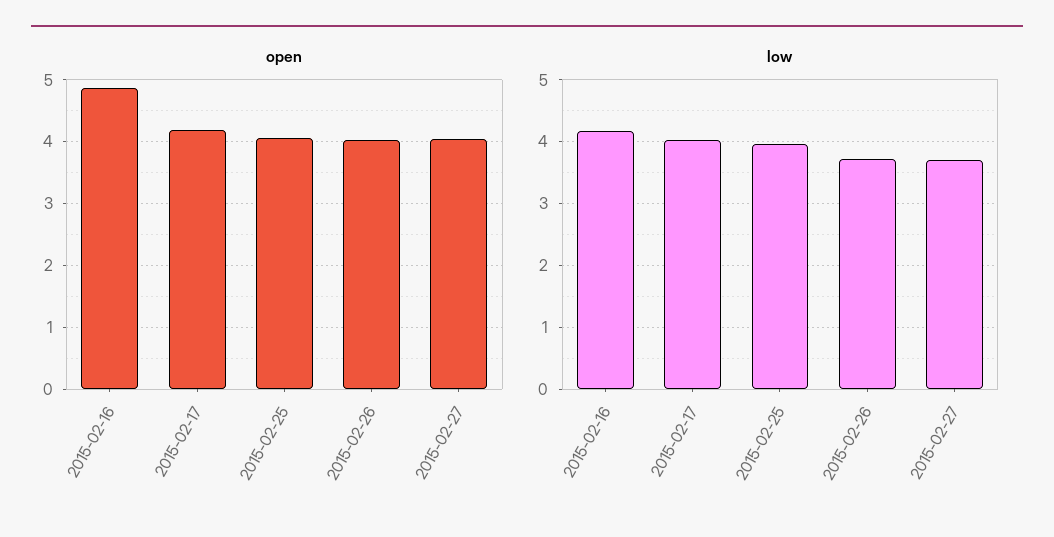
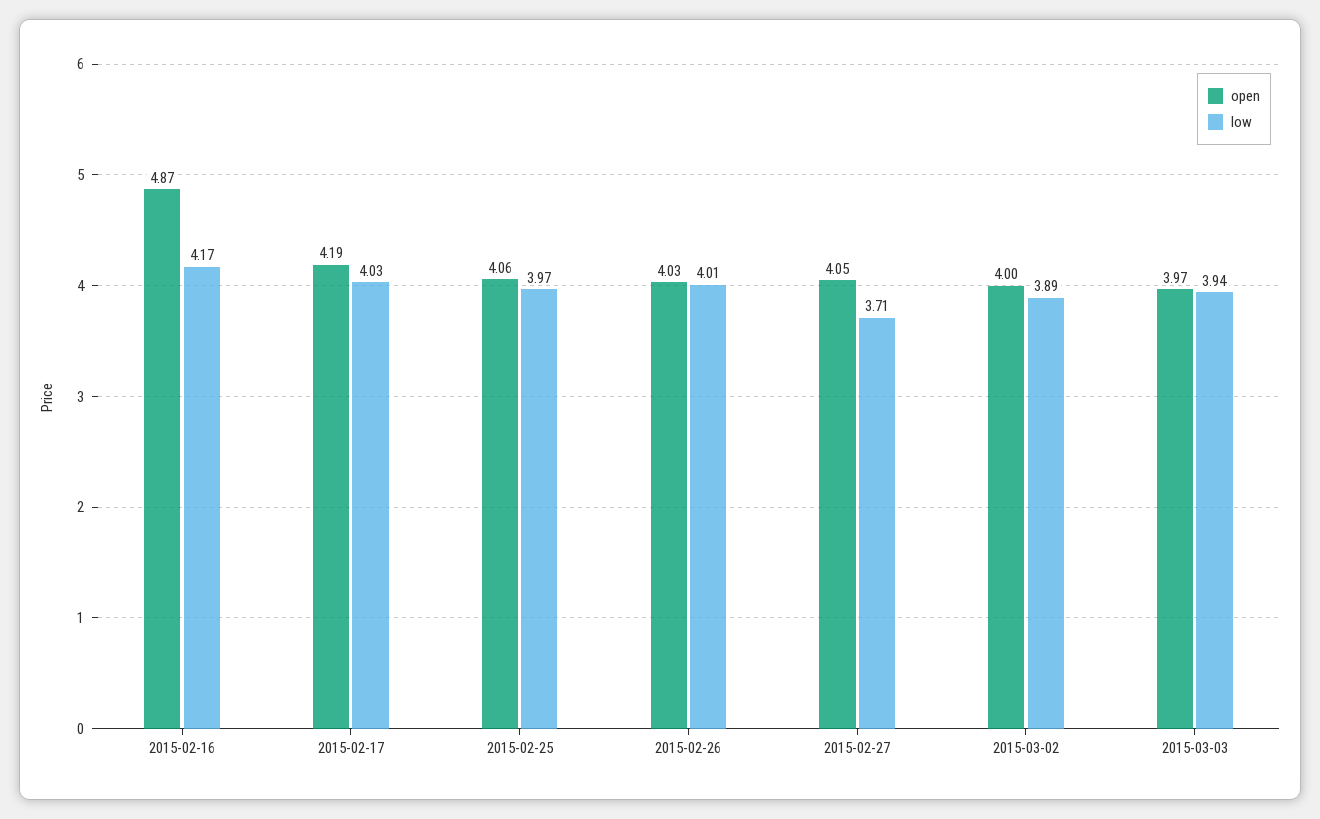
low, 2015-02-26: 3.7 -> 4.01
open, 2015-03-02: none -> 4
low, 2015-03-02: none -> 3.89
open, 2015-03-03: none -> 3.97
low, 2015-03-03: none -> 3.94

